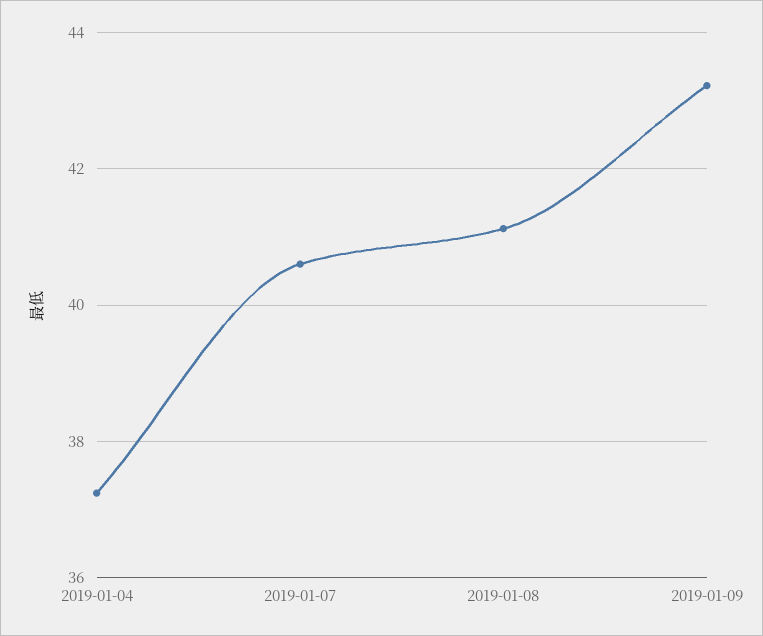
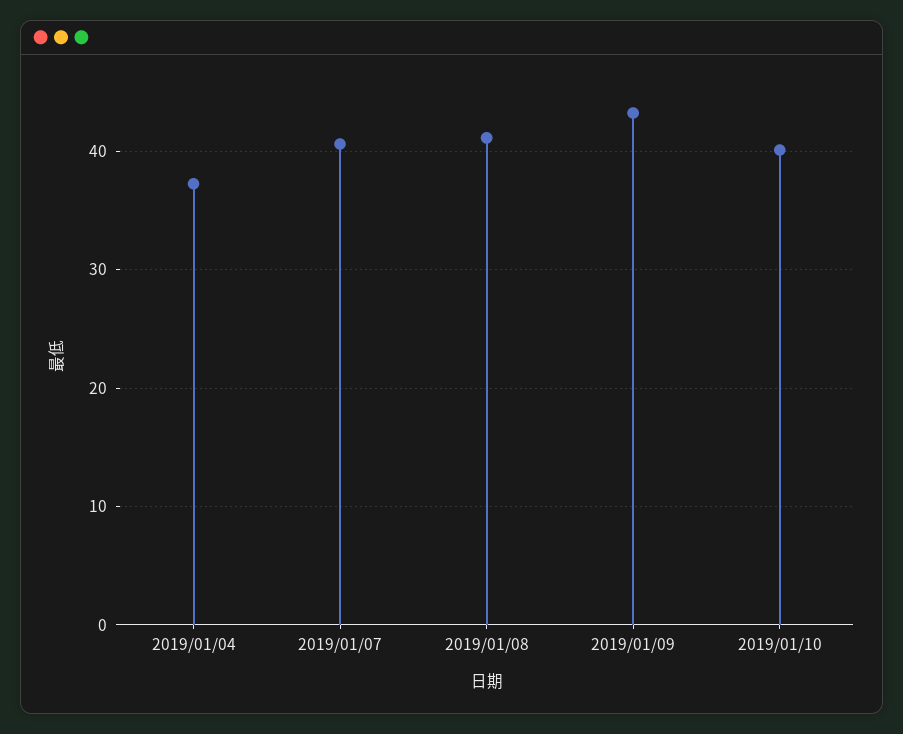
2019/01/10: none -> 40

